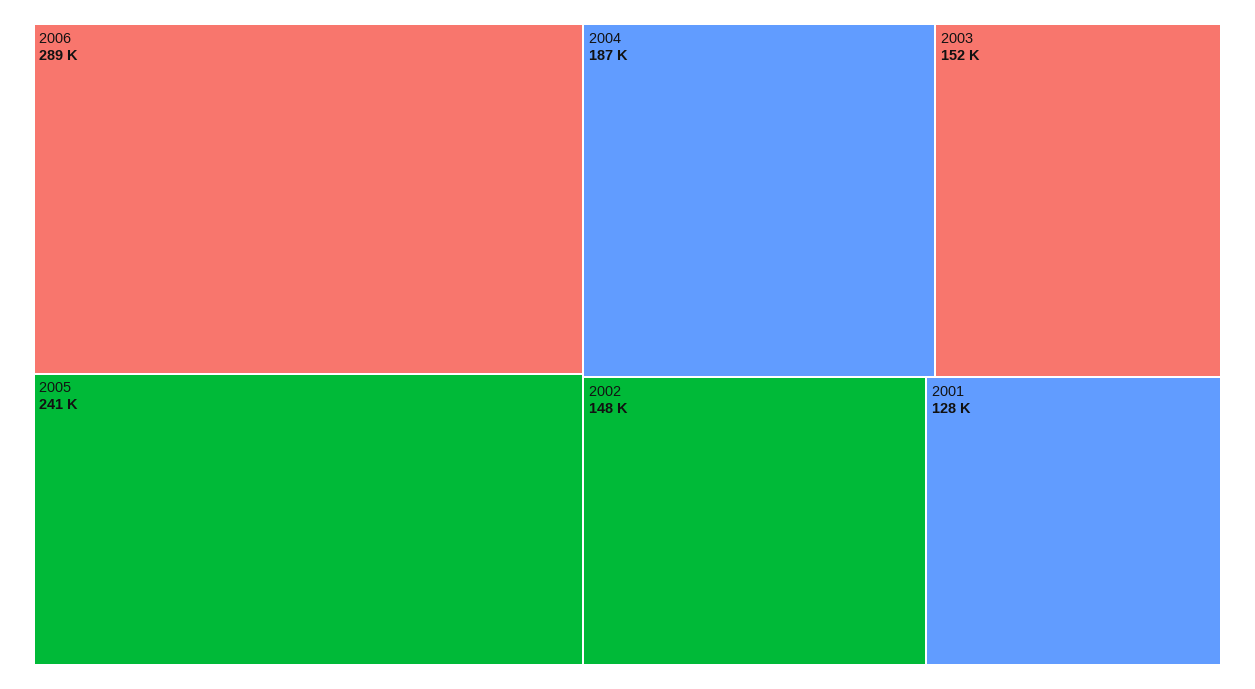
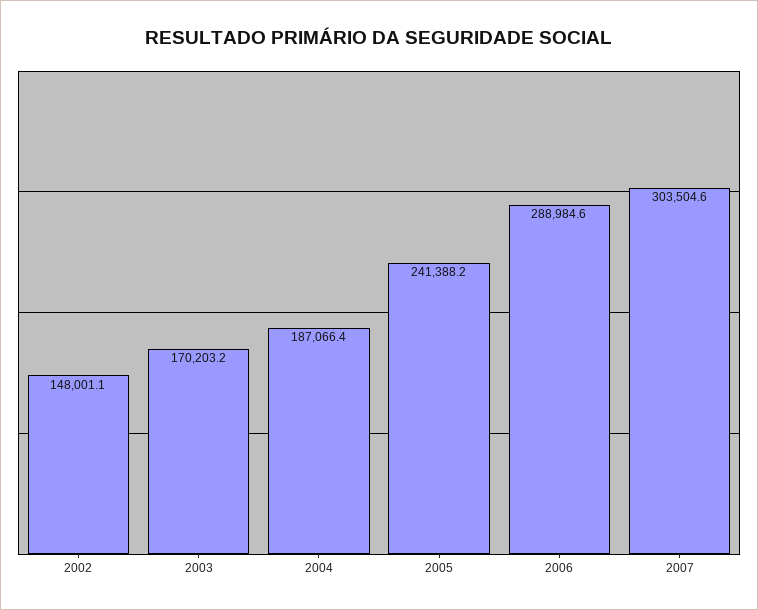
2003: 152000 -> 170203.2
2001: 128000 -> none
2007: none -> 303504.6

